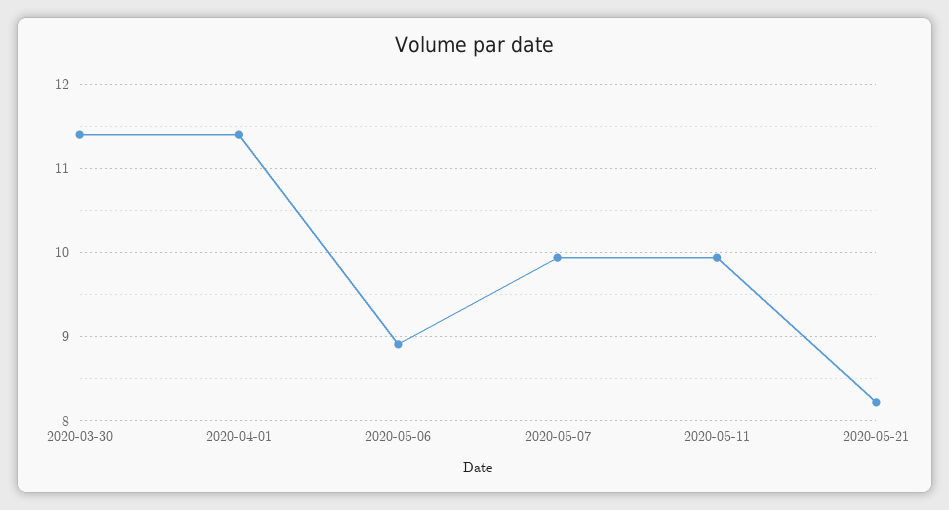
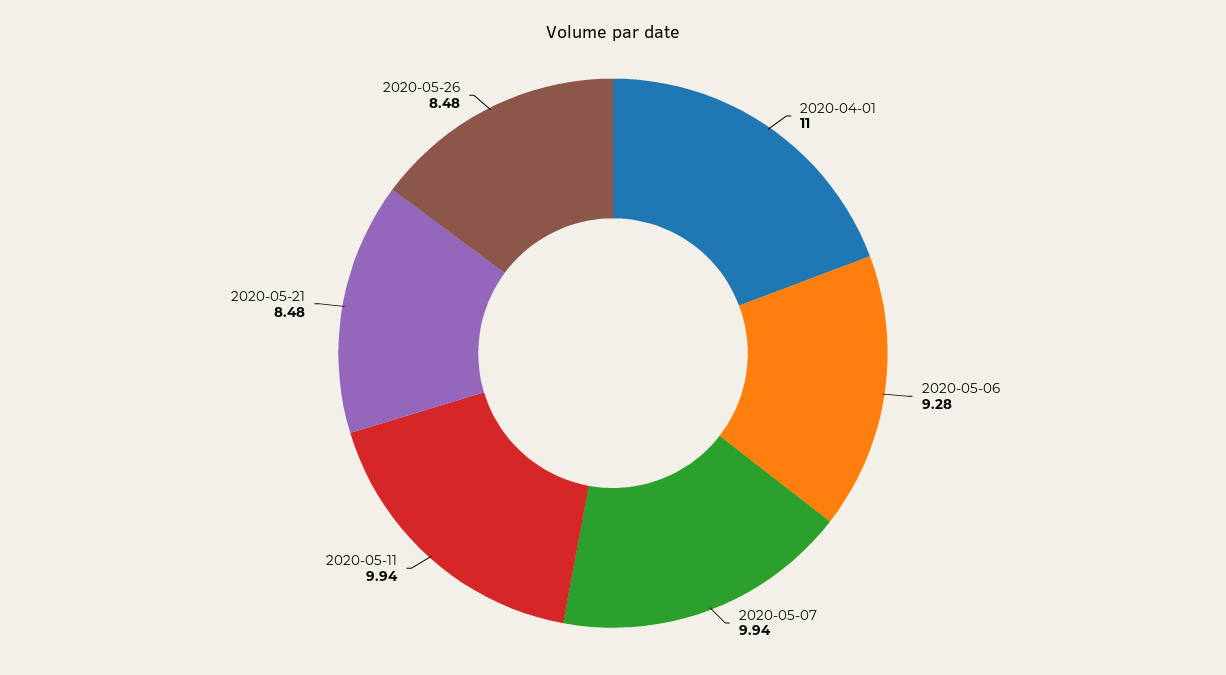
2020-03-30: 11.4 -> none
2020-04-01: 11.4 -> 11
2020-05-06: 8.9 -> 9.28
2020-05-21: 8.2 -> 8.48
2020-05-26: none -> 8.48

